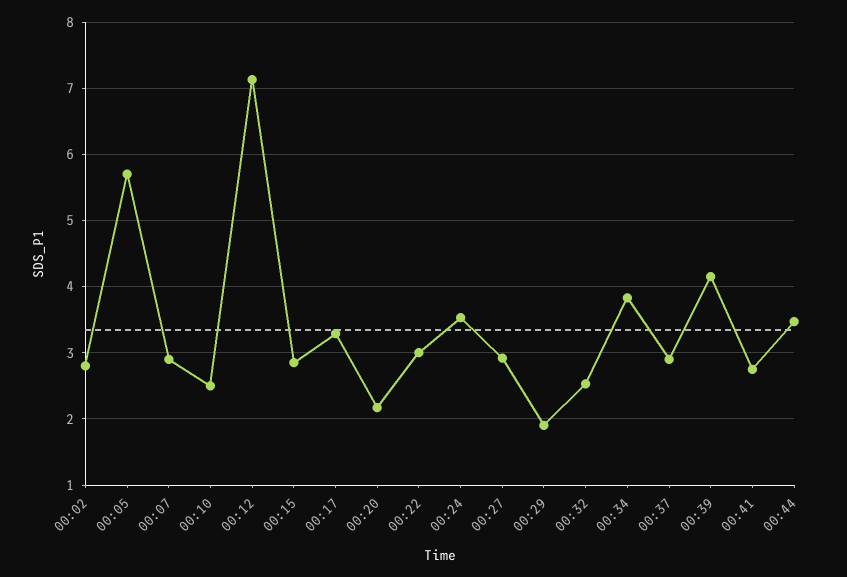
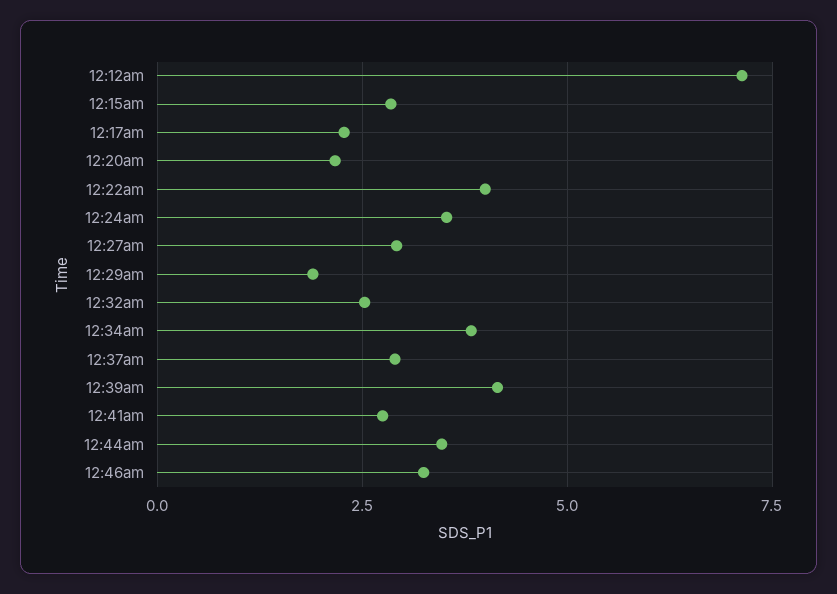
00:02: 2.8 -> none
00:05: 5.7 -> none
00:07: 2.9 -> none
00:10: 2.5 -> none
00:17: 3.3 -> 2.25
00:22: 3 -> 4
12:46am: none -> 3.25

